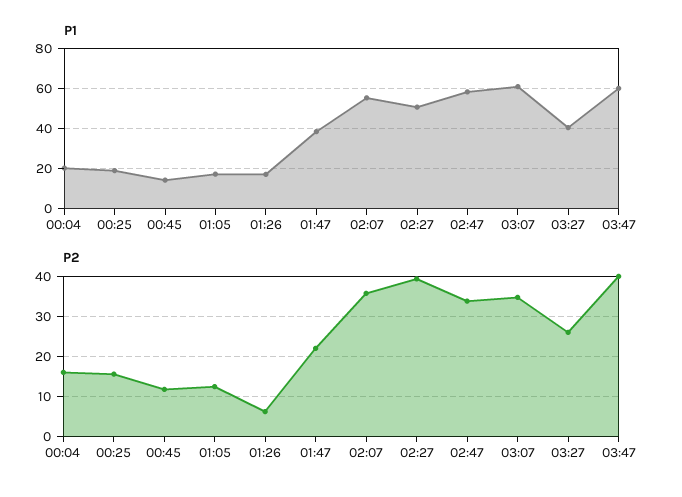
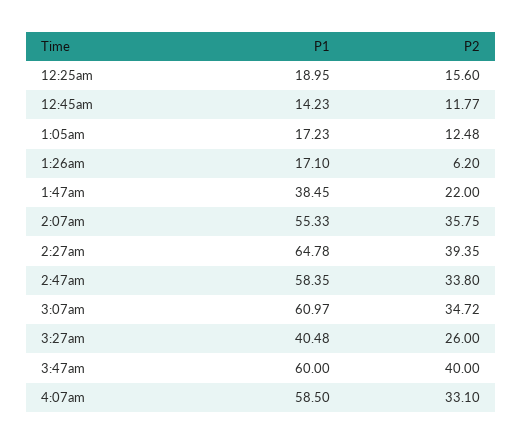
P1, 00:04: 20 -> none
P1, 02:27: 50 -> 64.78
P2, 00:04: 16 -> none
P1, 4:07am: none -> 58.5
P2, 4:07am: none -> 33.1

